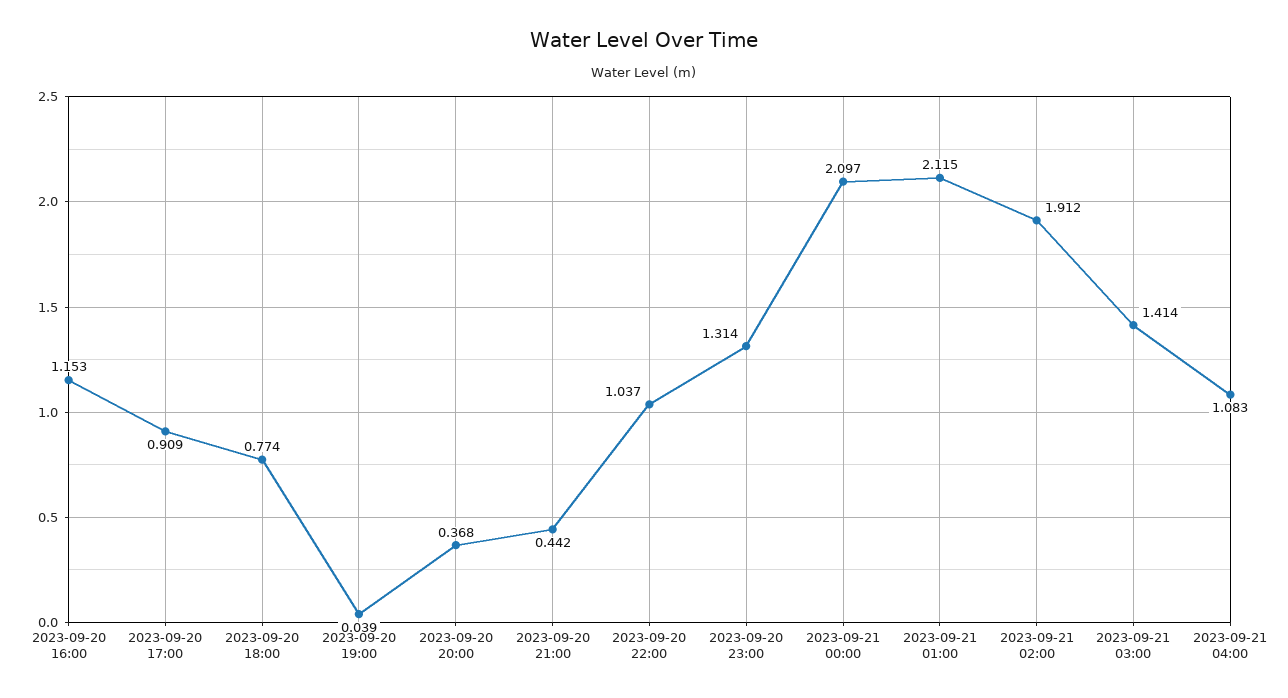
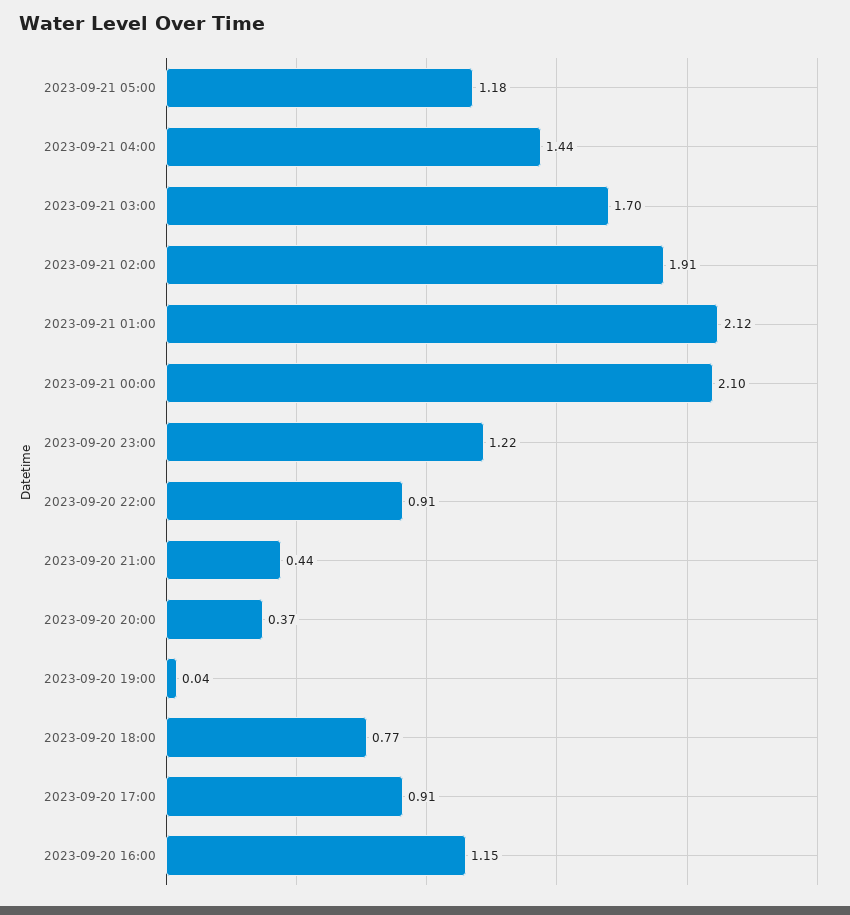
2023-09-20 22:00: 1.037 -> 0.91
2023-09-20 23:00: 1.314 -> 1.22
2023-09-21 03:00: 1.414 -> 1.7
2023-09-21 04:00: 1.083 -> 1.44
2023-09-21 05:00: none -> 1.18

